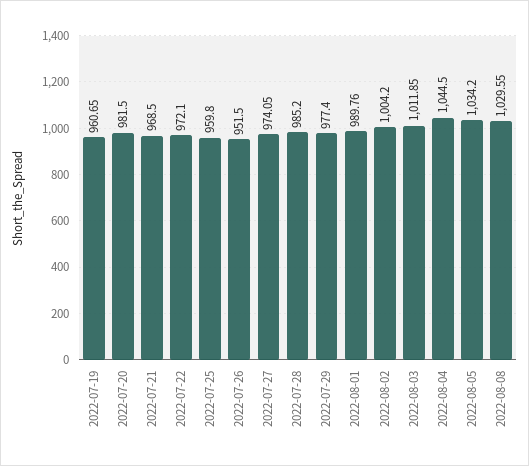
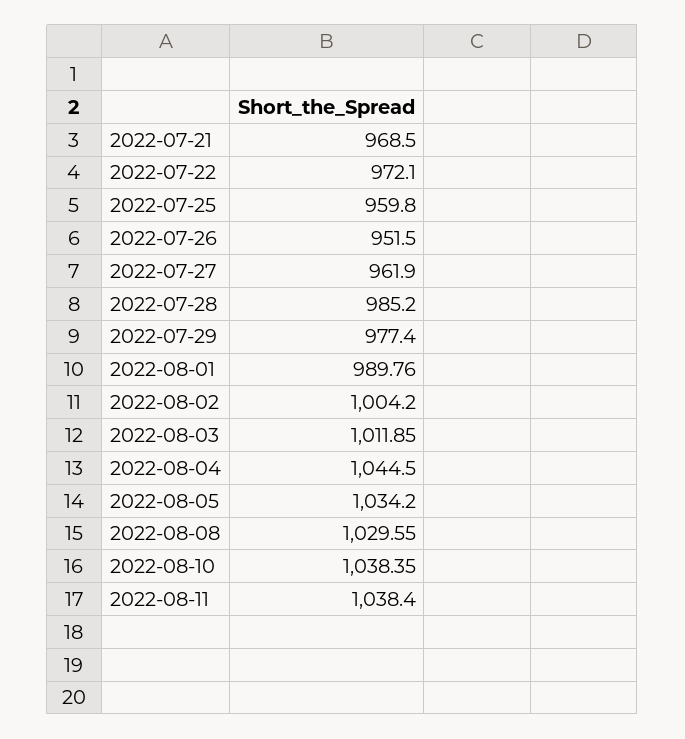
2022-07-19: 960.65 -> none
2022-07-20: 981.5 -> none
2022-07-27: 974.05 -> 961.9
2022-08-10: none -> 1038.35
2022-08-11: none -> 1038.4

